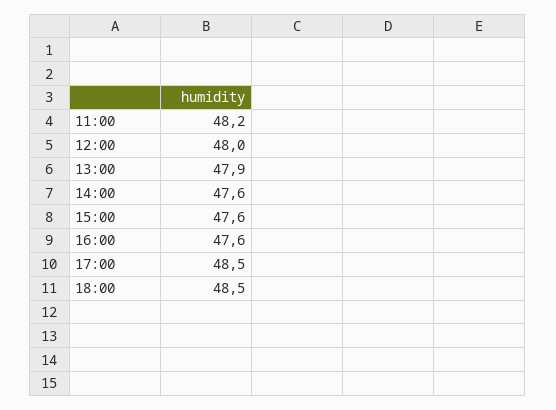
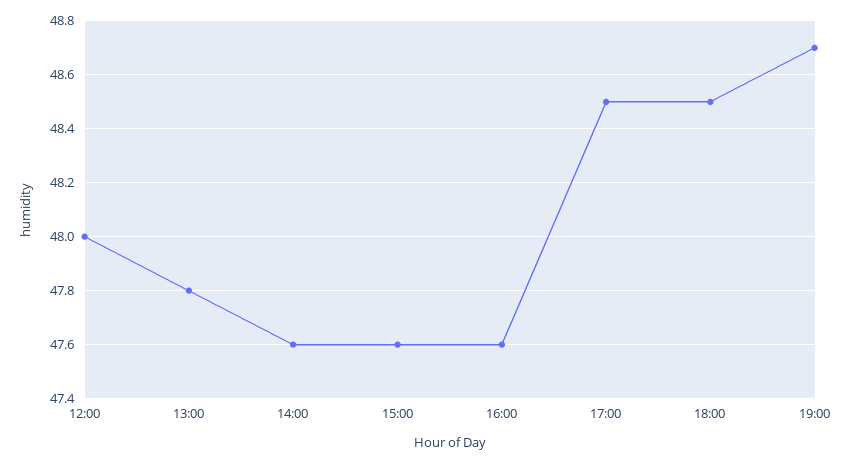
11:00: 48.2 -> none
13:00: 47.9 -> 47.8
19:00: none -> 48.7

